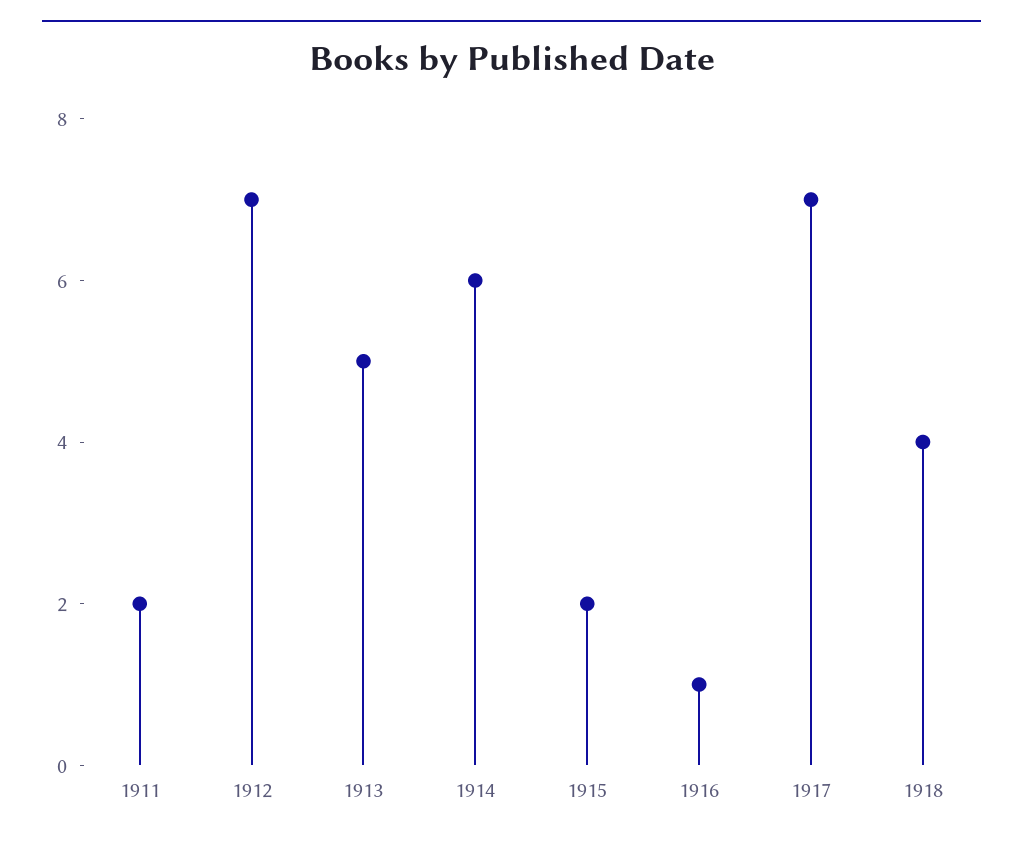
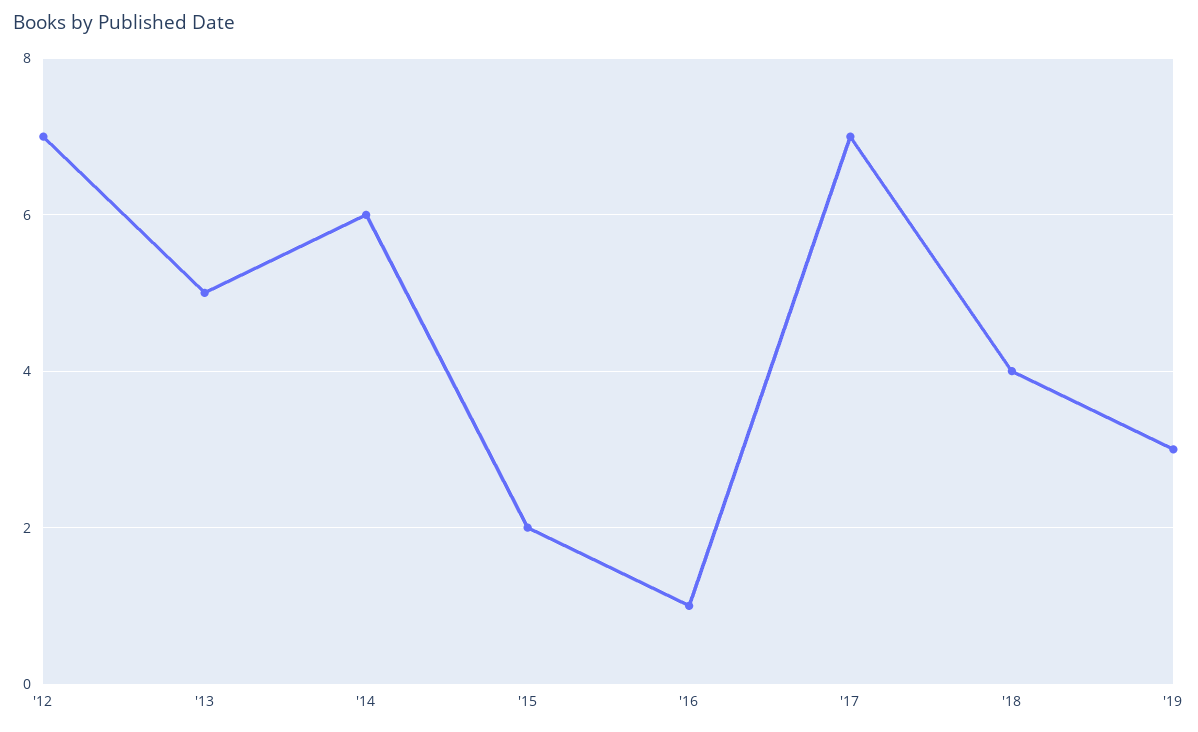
1911: 2 -> none
'19: none -> 3

